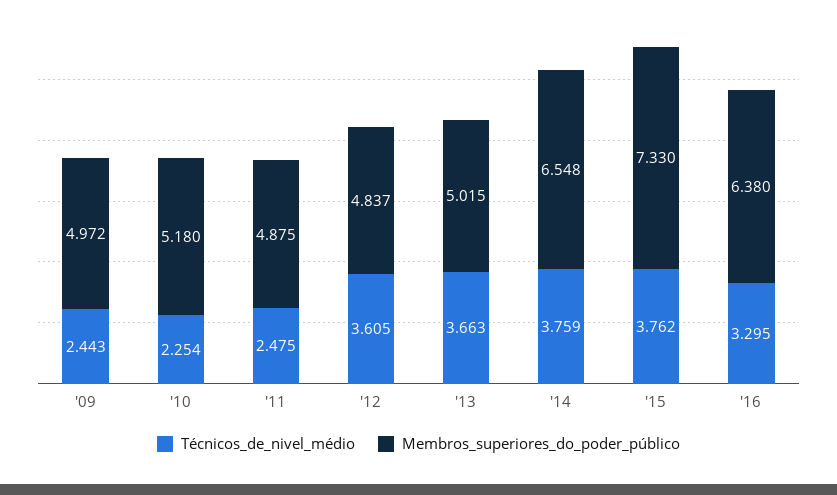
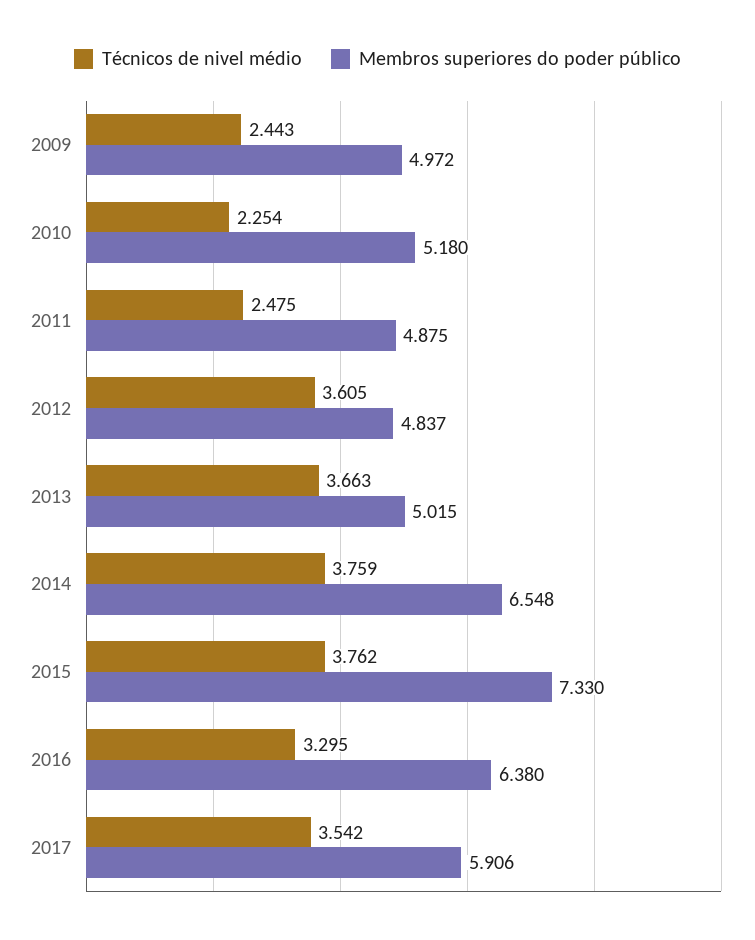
Técnicos_de_nivel_médio, 2017: none -> 3.542
Membros_superiores_do_poder_público, 2017: none -> 5.906

